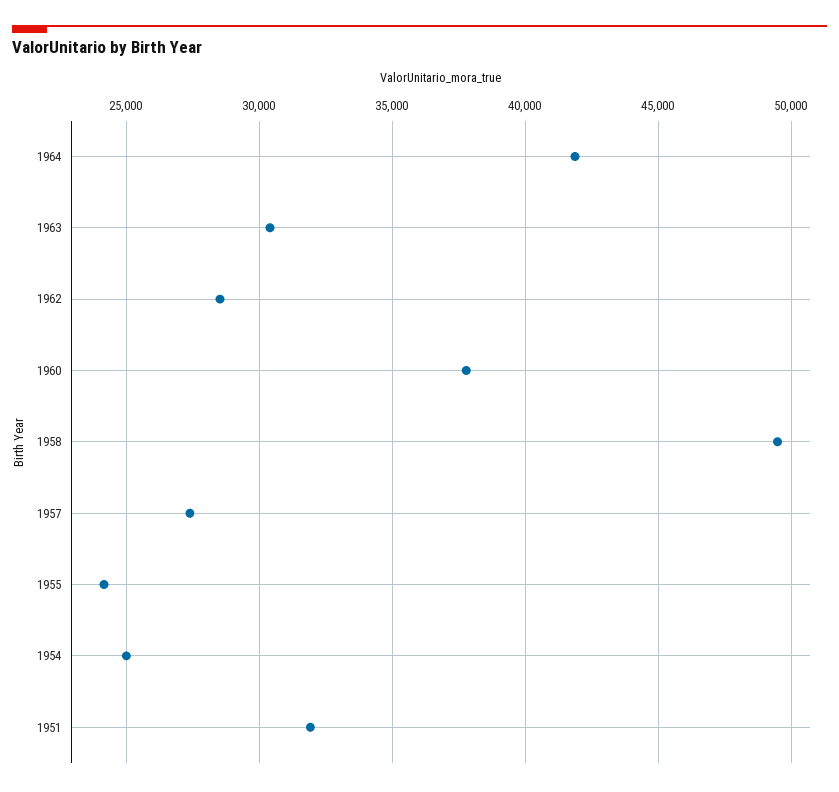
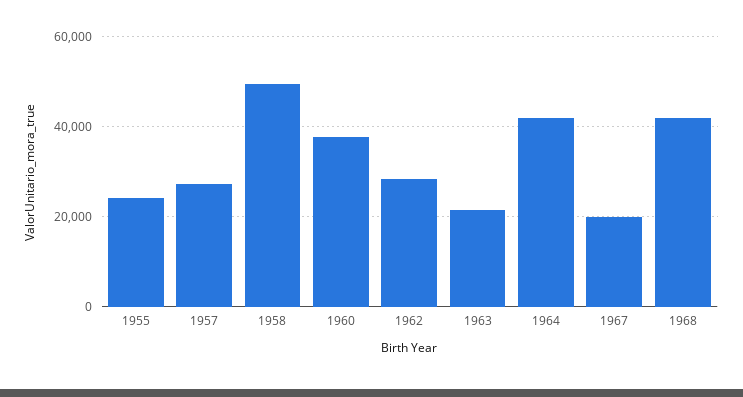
1963: 30500 -> 22000
1954: 25000 -> none
1951: 32000 -> none
1967: none -> 20000
1968: none -> 42000

